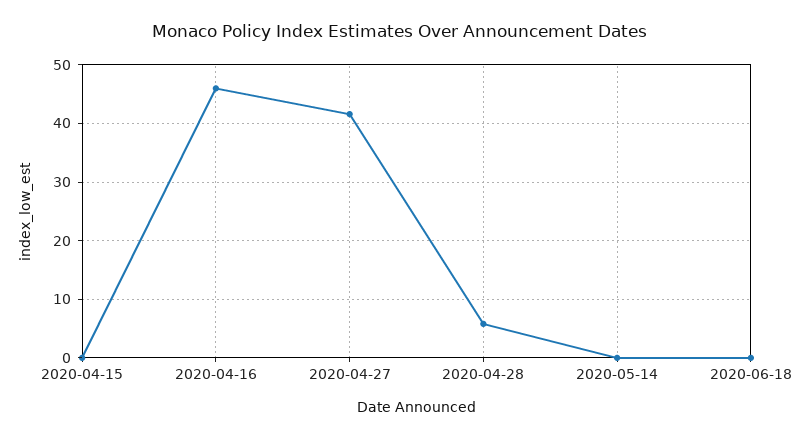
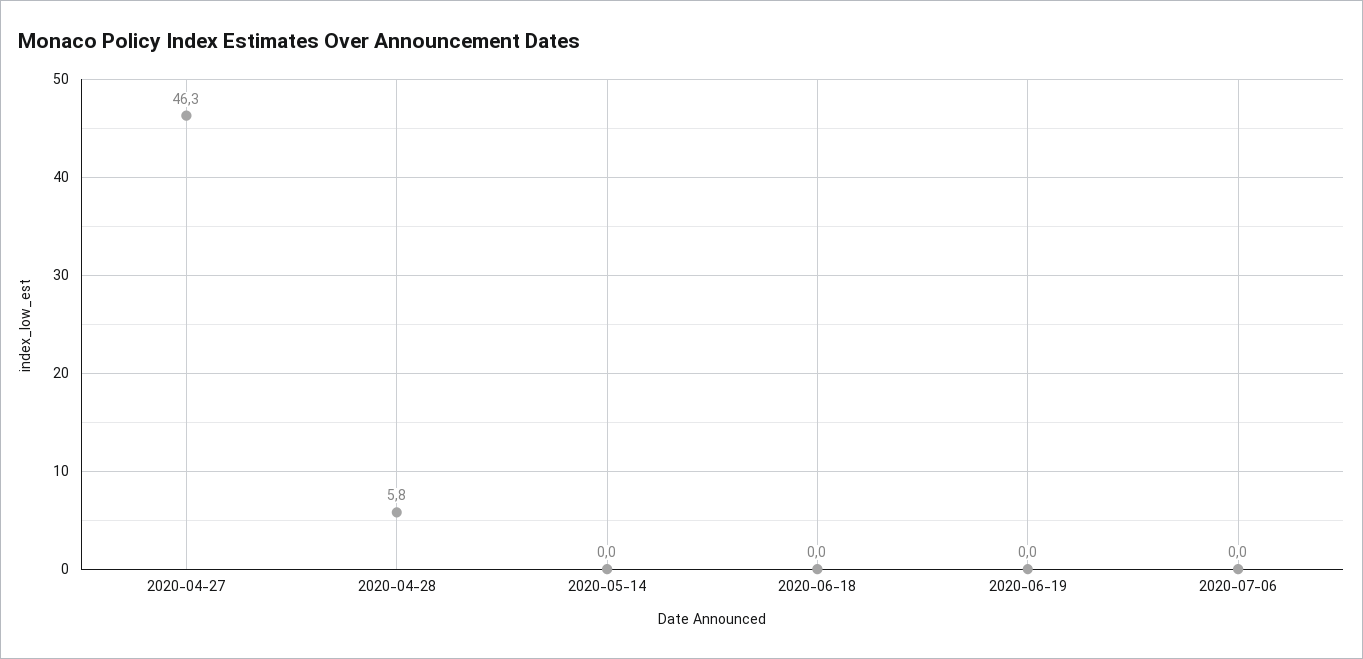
2020-04-15: 0 -> none
2020-04-16: 46 -> none
2020-04-27: 42 -> 46.3
2020-06-19: none -> 0
2020-07-06: none -> 0

